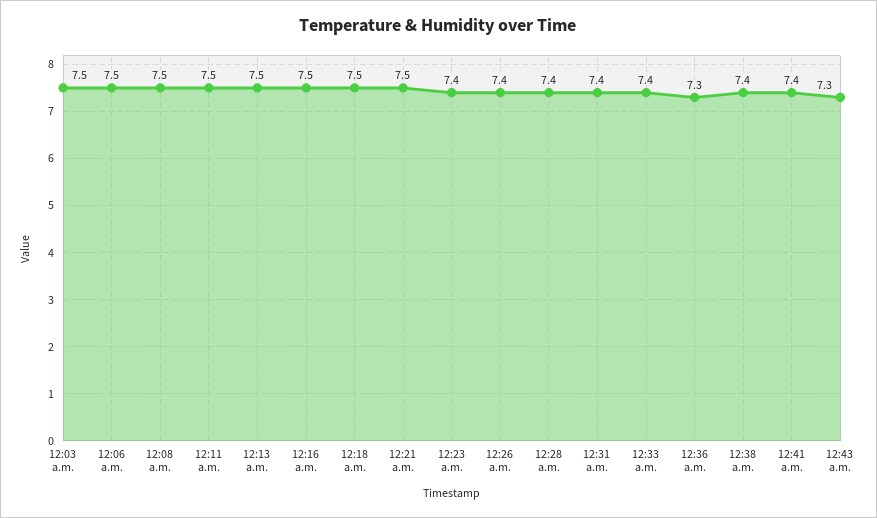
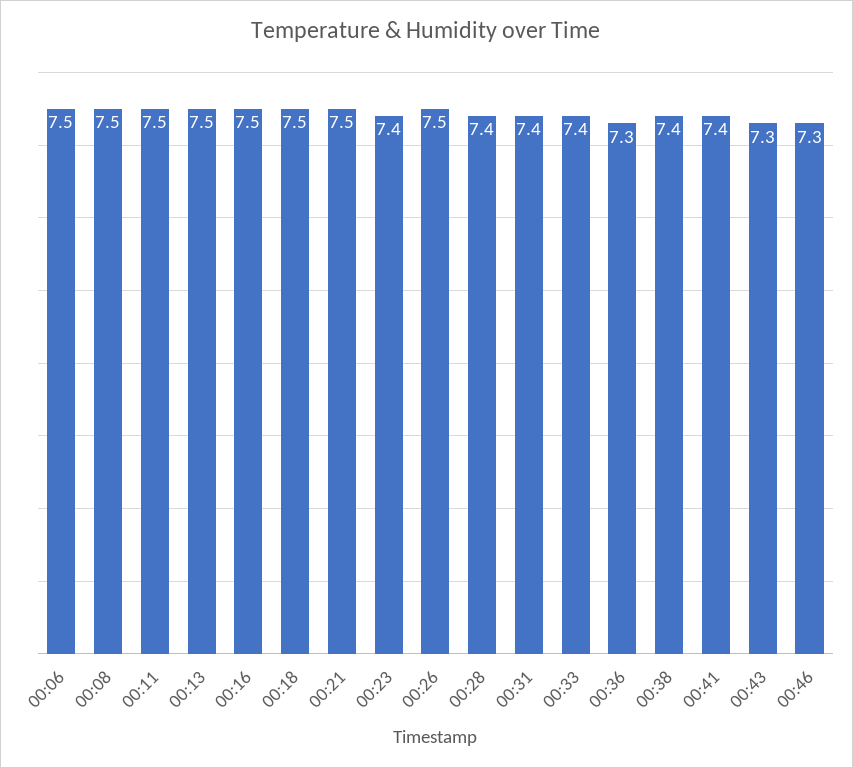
12:03 a.m.: 7.5 -> none
12:26 a.m.: 7.4 -> 7.5
00:46: none -> 7.3

